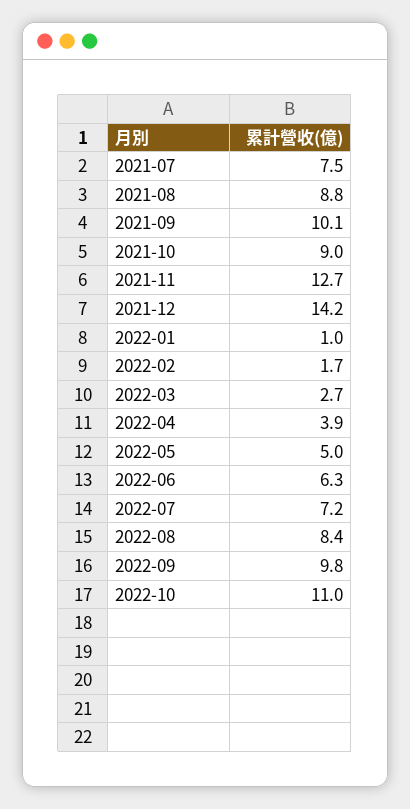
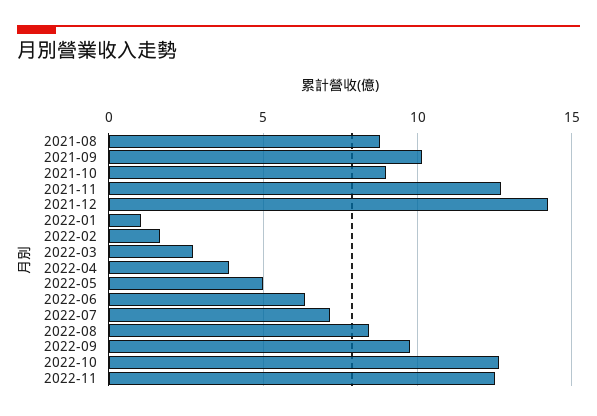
2021-07: 7.5 -> none
2022-10: 11 -> 12.5
2022-11: none -> 12.5

